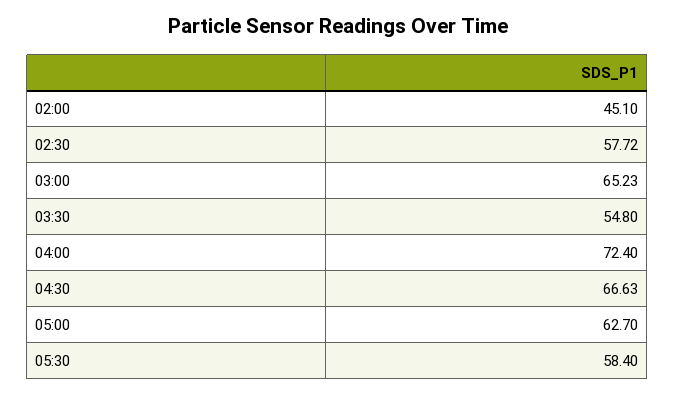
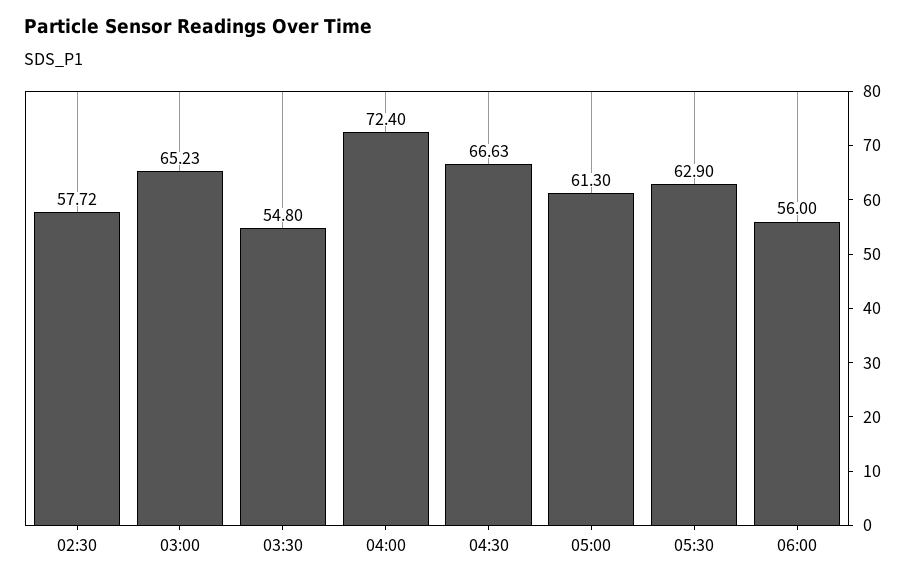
02:00: 45.1 -> none
05:00: 62.7 -> 61.3
05:30: 58.4 -> 62.9
06:00: none -> 56

